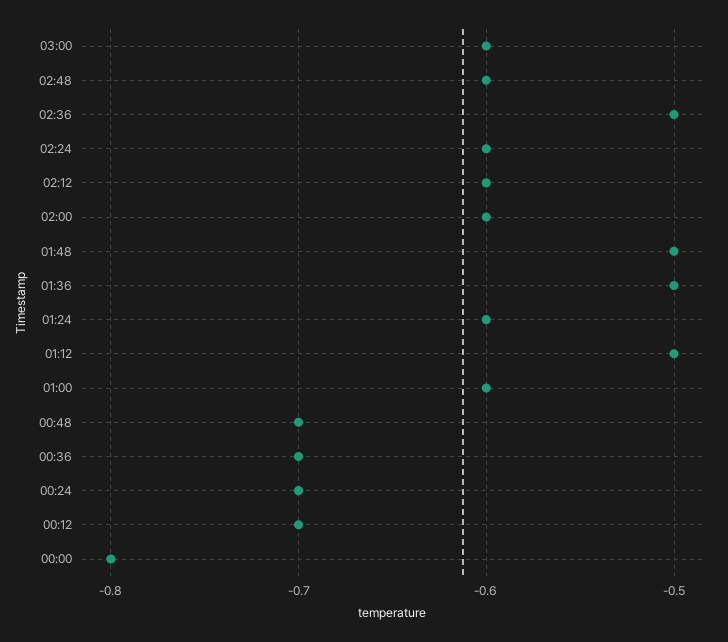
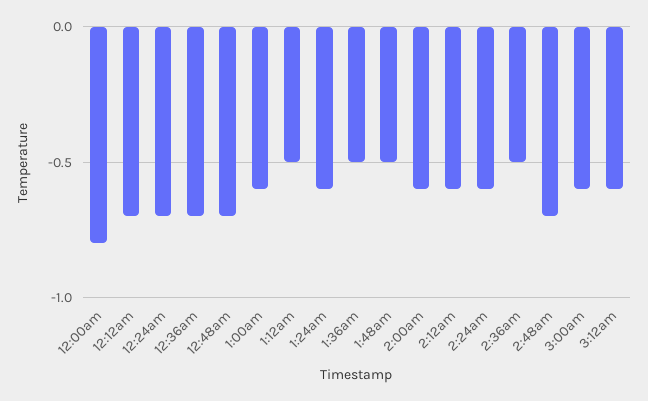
02:48: -0.6 -> -0.7
3:12am: none -> -0.6

